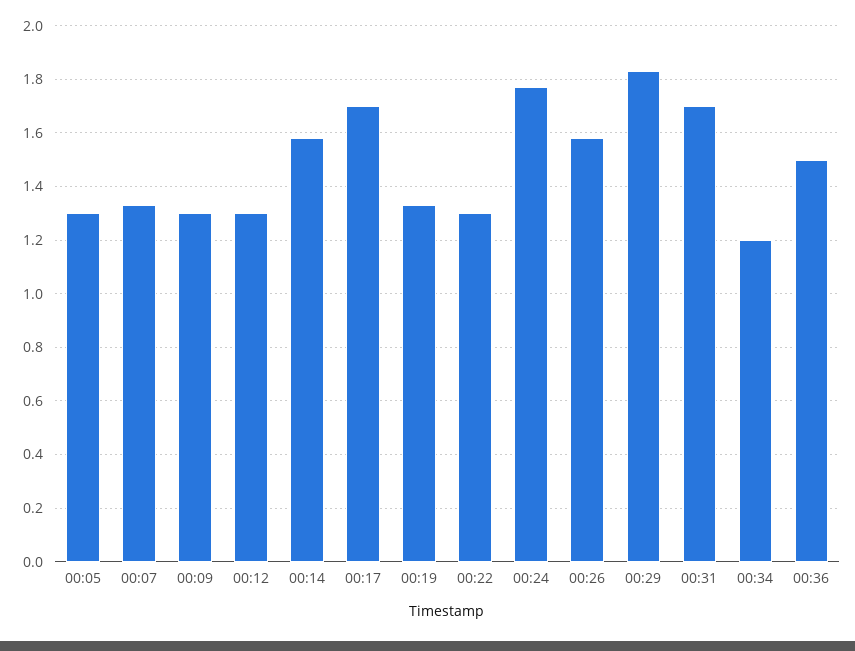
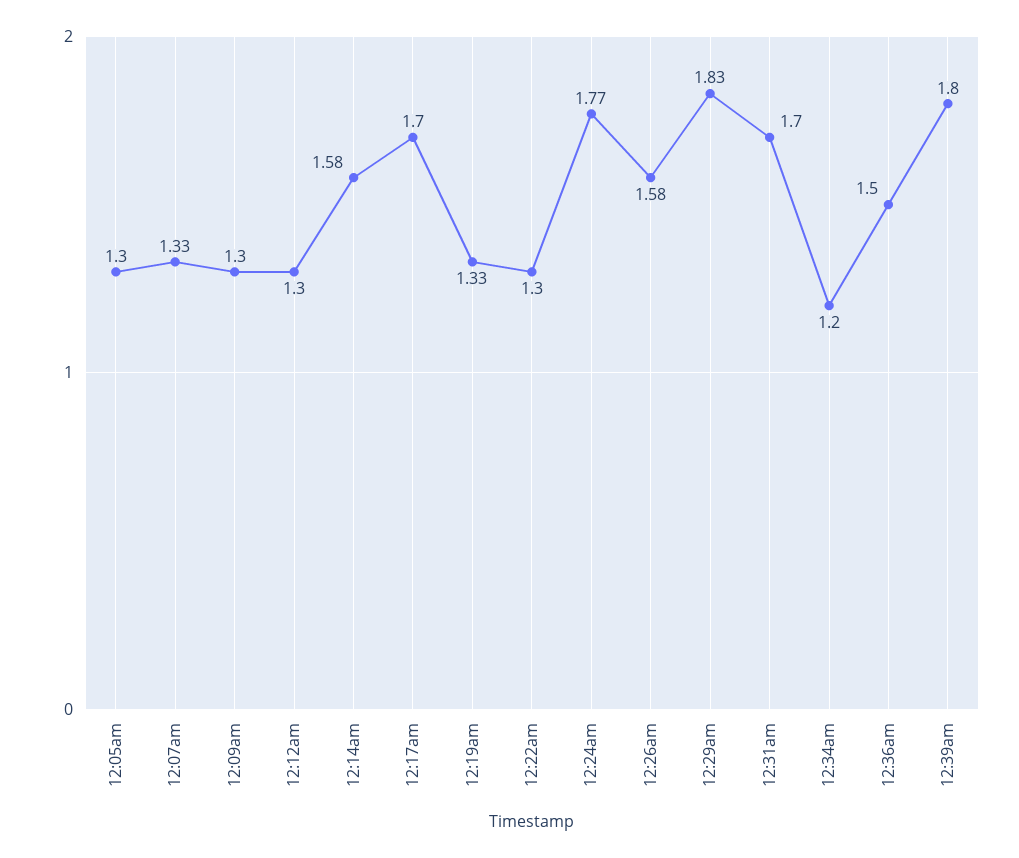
12:39am: none -> 1.8

